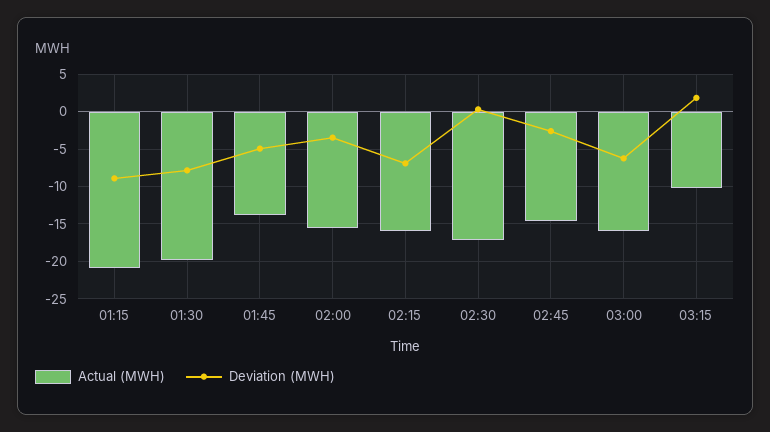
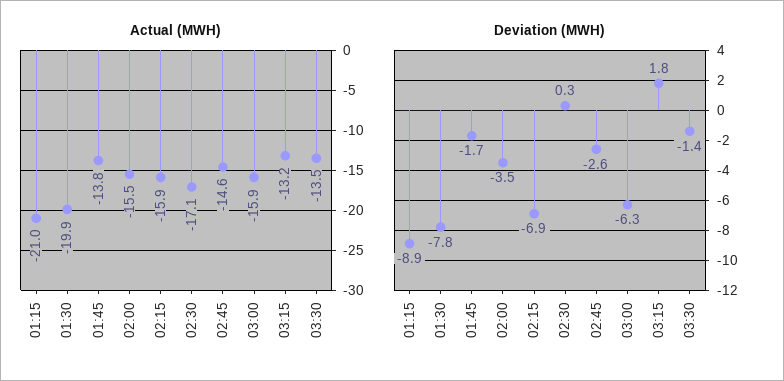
Deviation (MWH), 01:45: -5 -> -1.7
Actual (MWH), 03:15: -10 -> -13.2
Actual (MWH), 03:30: none -> -13.5
Deviation (MWH), 03:30: none -> -1.4

